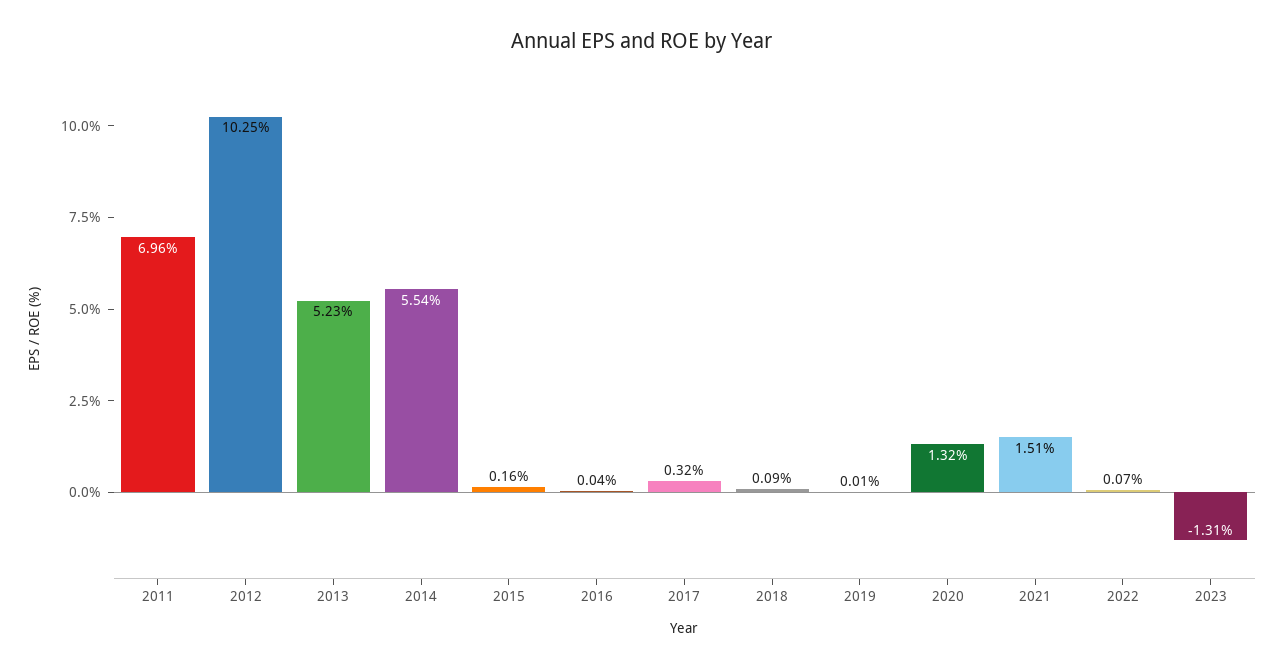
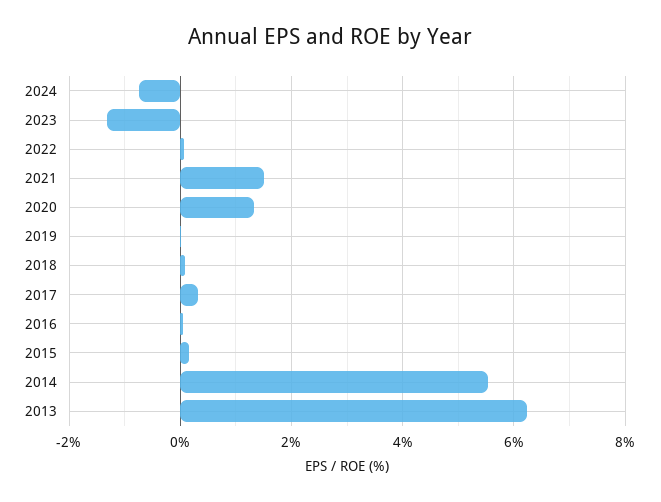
2011: 6.96 -> none
2012: 10.25 -> none
2013: 5.23 -> 6.2
2024: none -> -0.8

